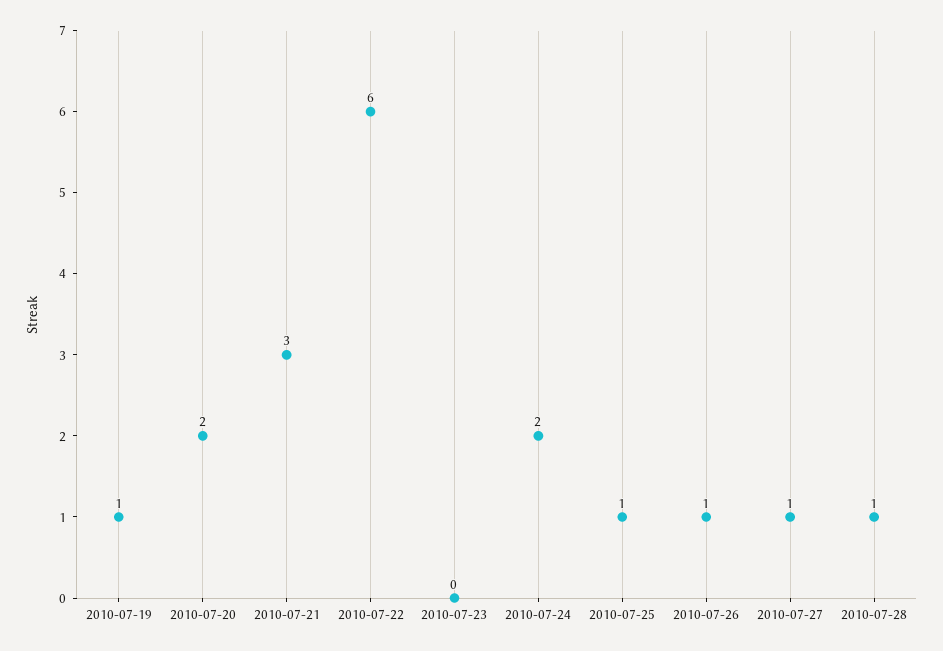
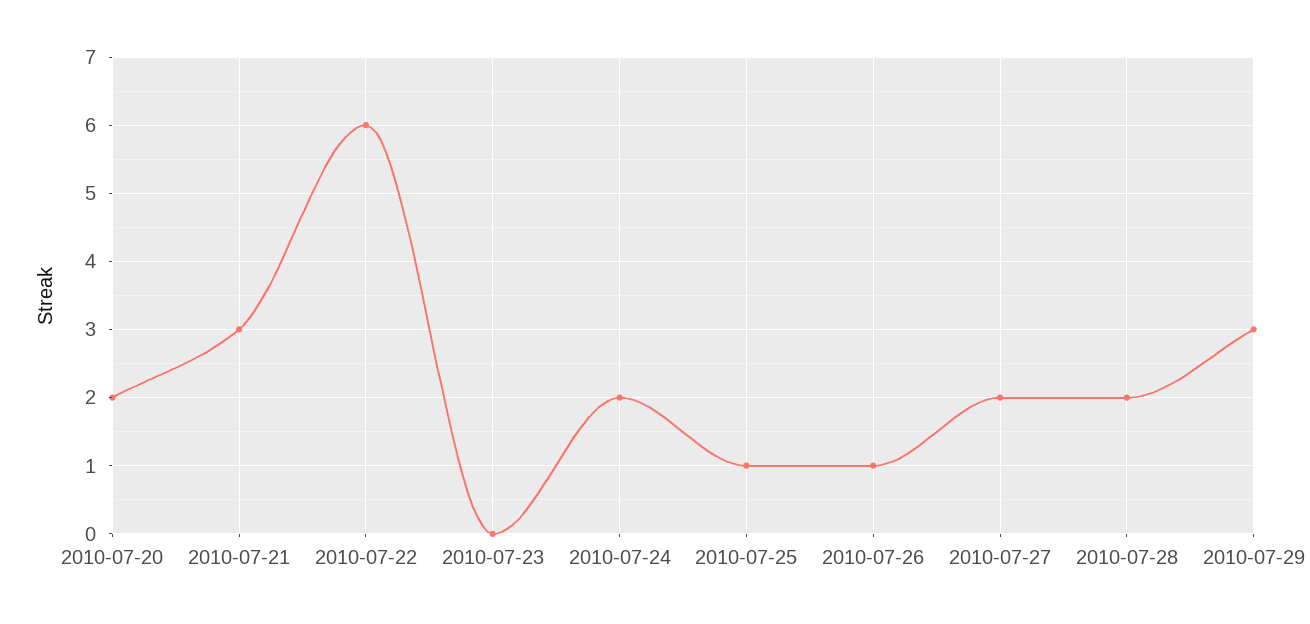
2010-07-19: 1 -> none
2010-07-27: 1 -> 2
2010-07-28: 1 -> 2
2010-07-29: none -> 3

